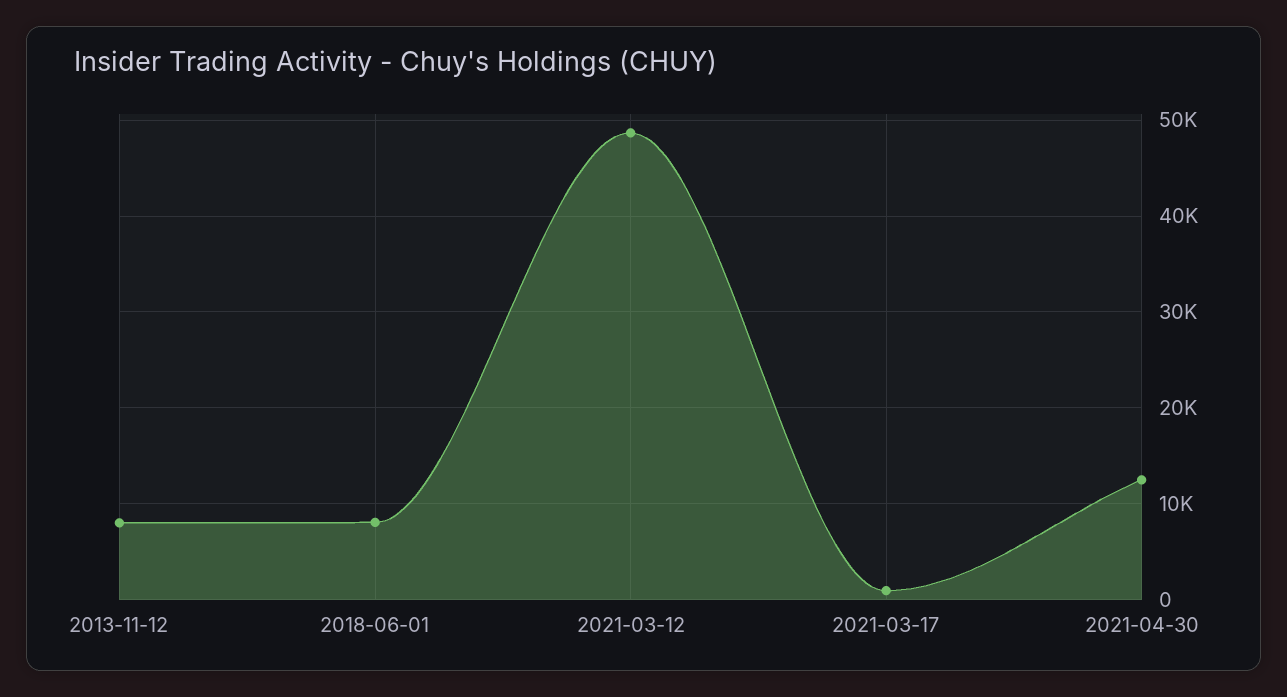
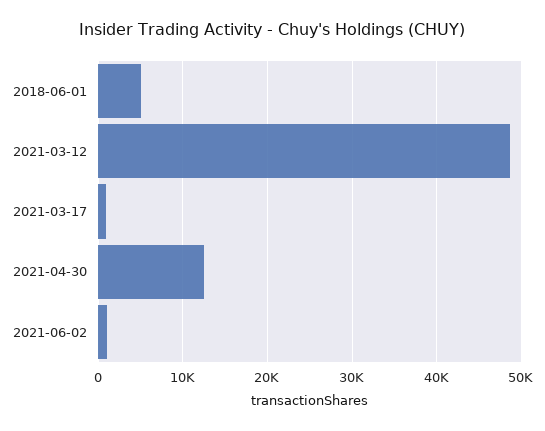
2013-11-12: 8000 -> none
2018-06-01: 8000 -> 5000
2021-06-02: none -> 1000

